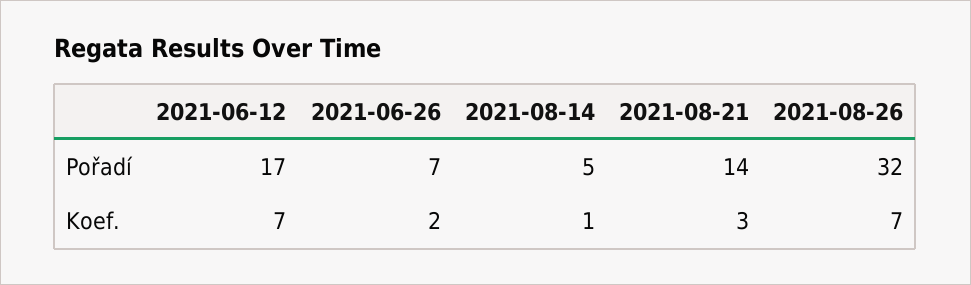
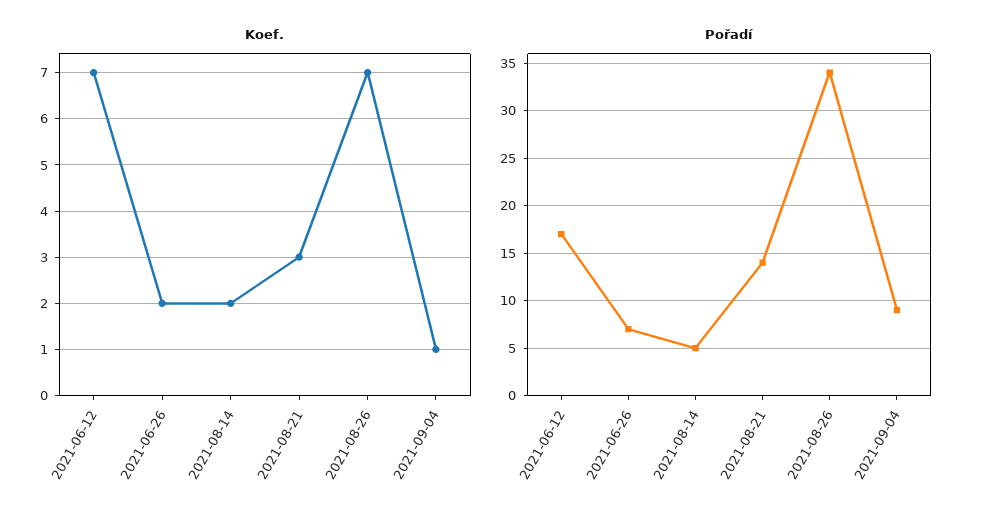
Pořadí, 2021-08-26: 32 -> 34
Koef., 2021-08-14: 1 -> 2
Koef., 2021-09-04: none -> 1
Pořadí, 2021-09-04: none -> 9

